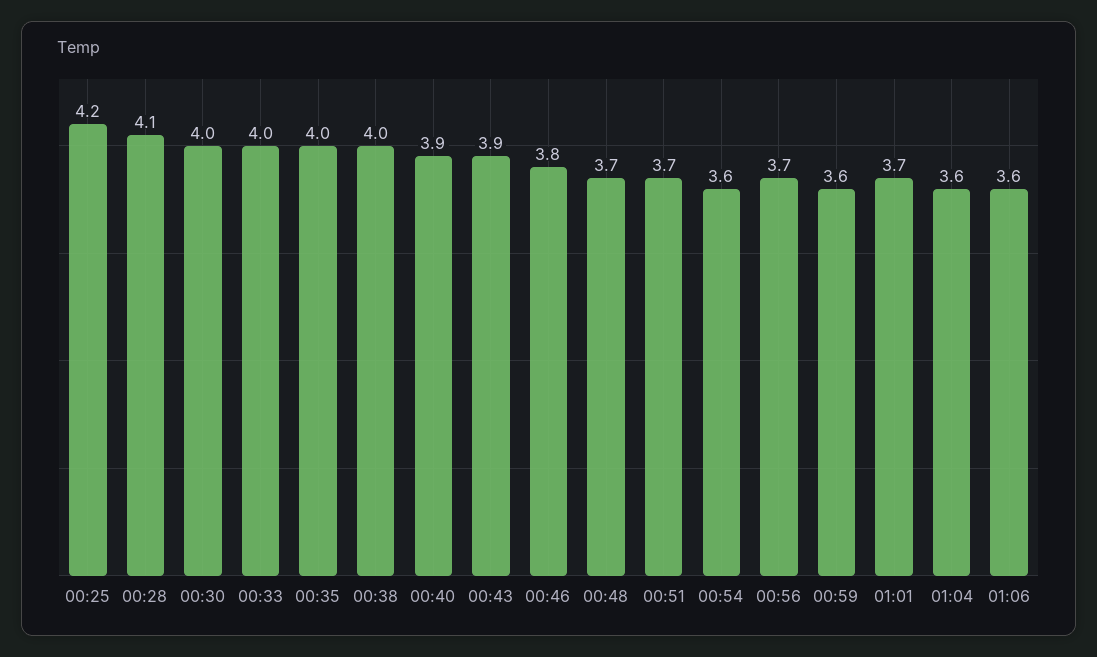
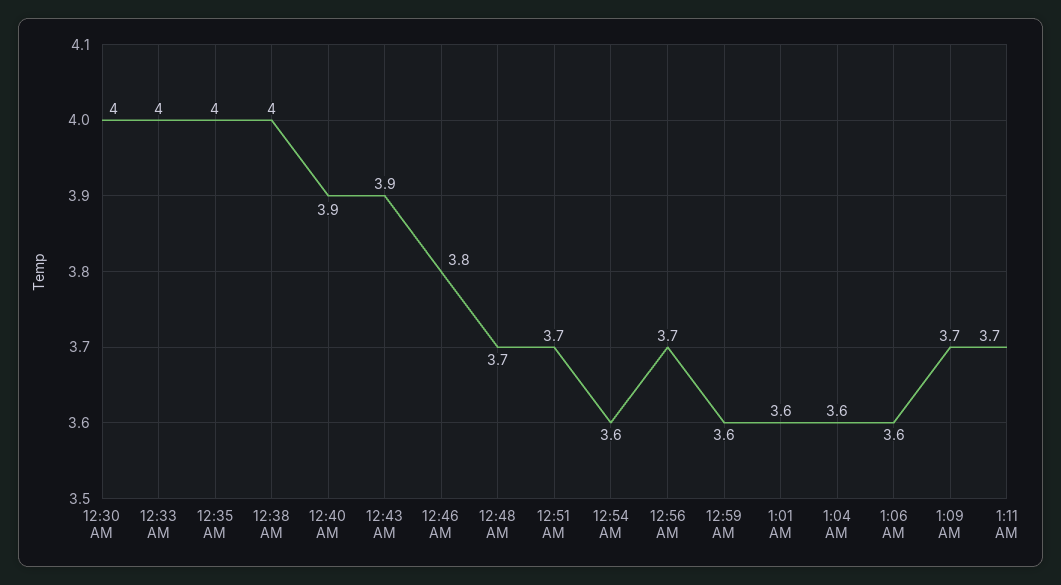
00:25: 4.2 -> none
00:28: 4.1 -> none
01:01: 3.7 -> 3.6
1:09 AM: none -> 3.7
1:11 AM: none -> 3.7

